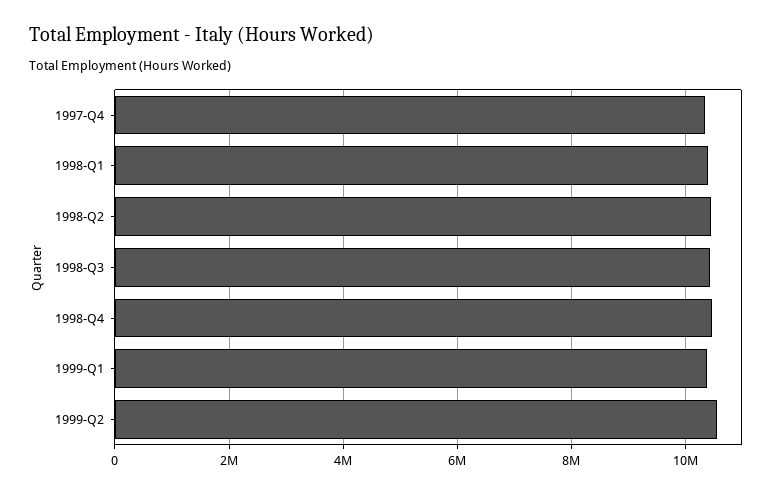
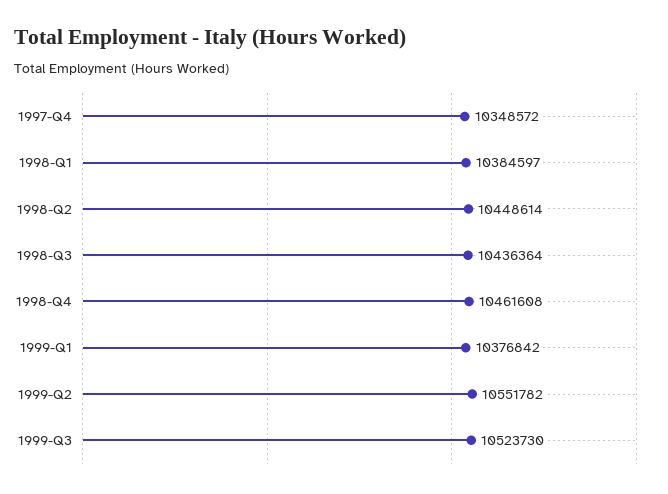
1999-Q3: none -> 10523730

